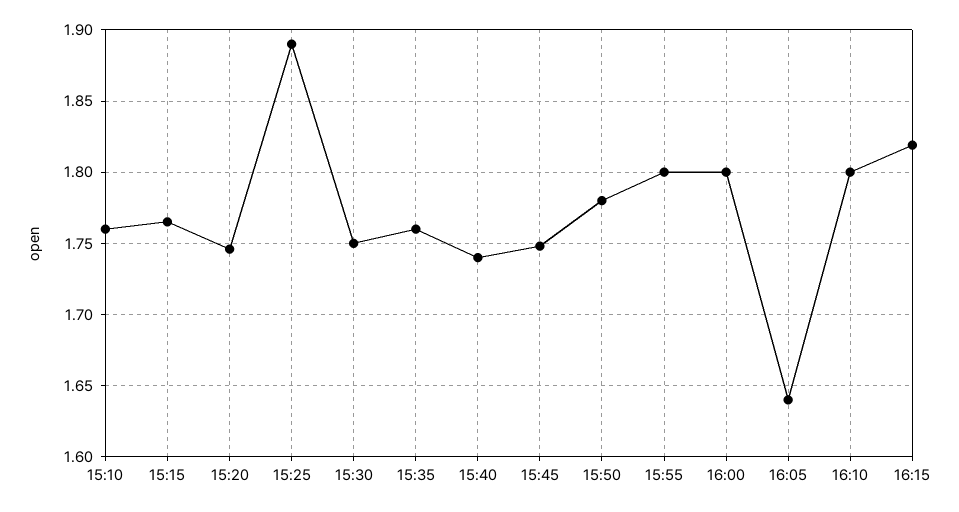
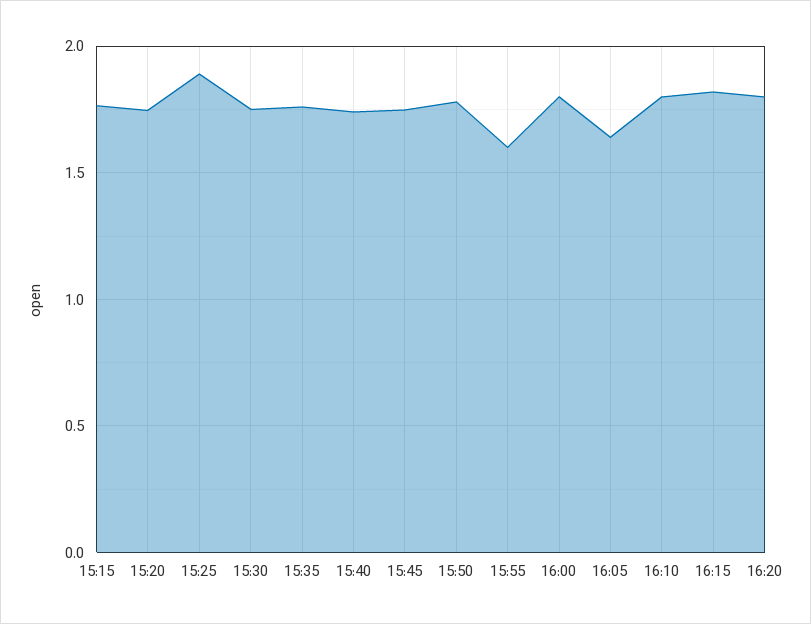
15:10: 1.76 -> none
15:55: 1.8 -> 1.6
16:20: none -> 1.8

